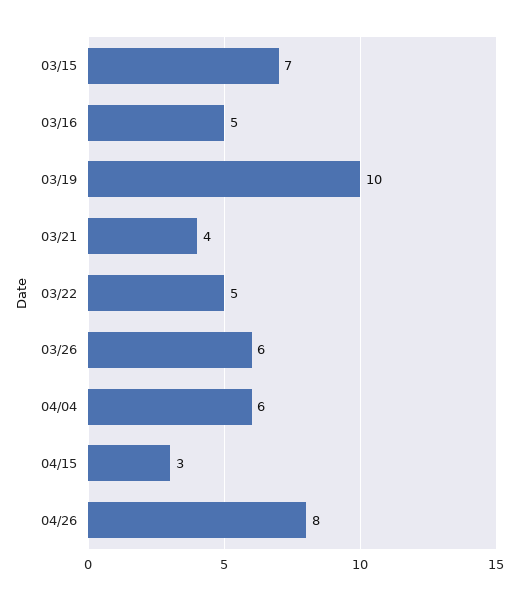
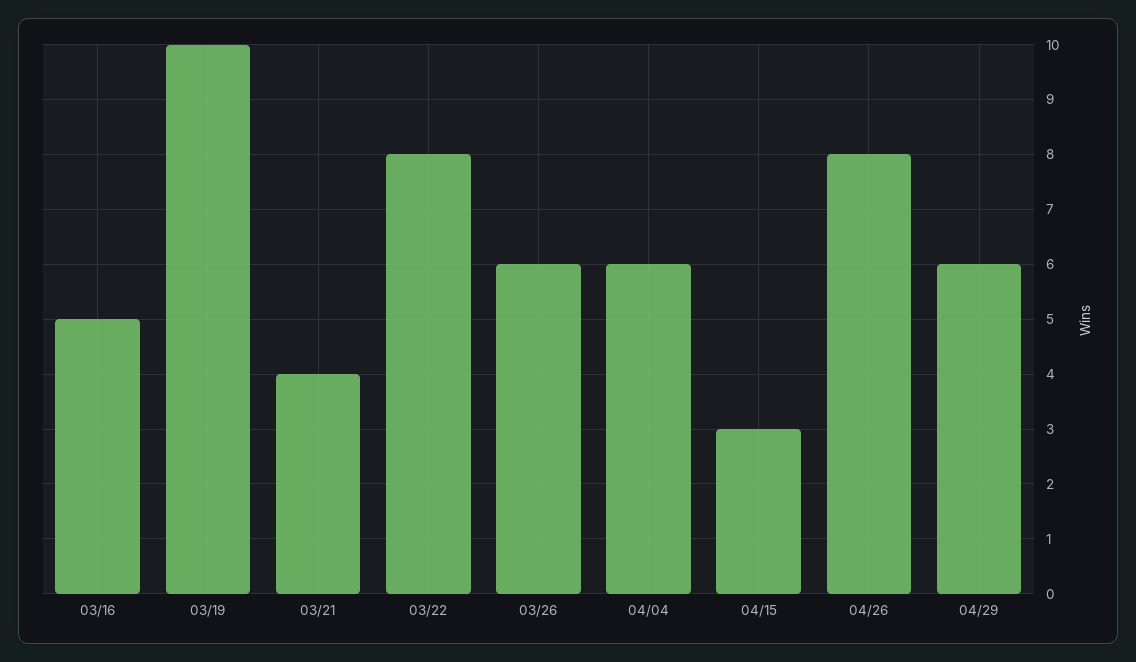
03/15: 7 -> none
03/22: 5 -> 8
04/29: none -> 6

